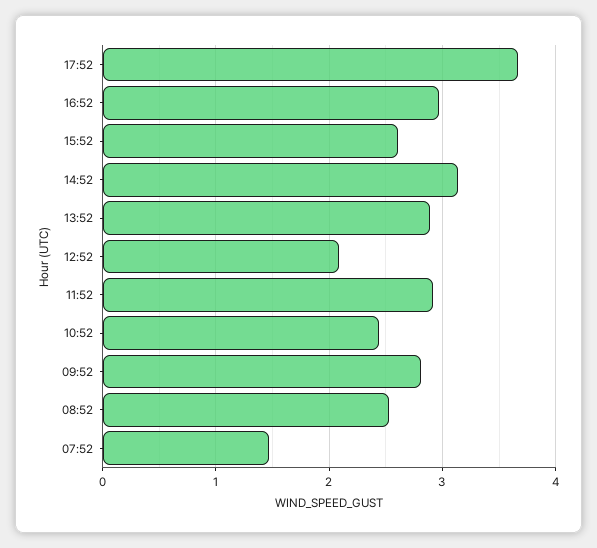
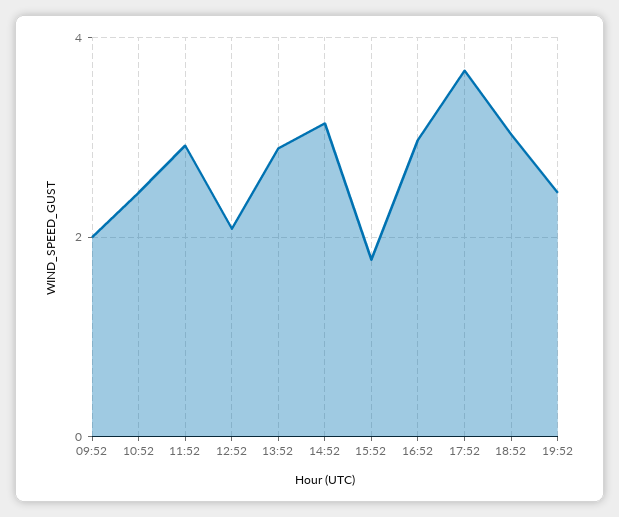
15:52: 2.6 -> 1.8
09:52: 2.8 -> 2
08:52: 2.5 -> none
07:52: 1.5 -> none
18:52: none -> 3
19:52: none -> 2.4

